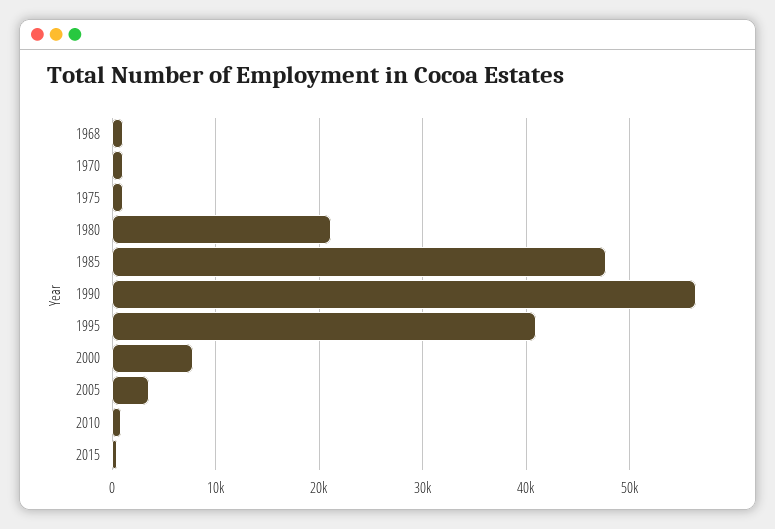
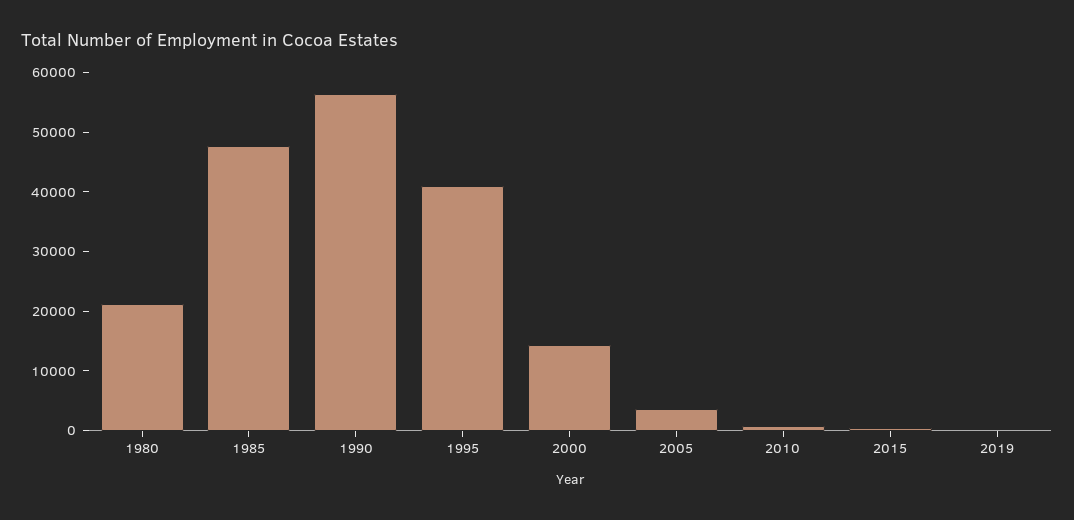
1968: 1000 -> none
1970: 1000 -> none
1975: 1000 -> none
2000: 8000 -> 14000
2019: none -> 0

